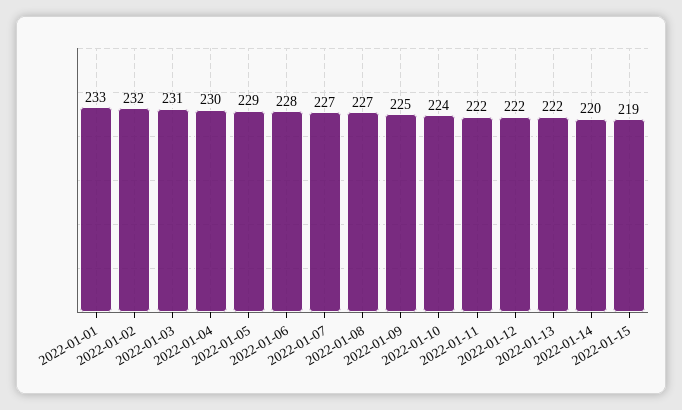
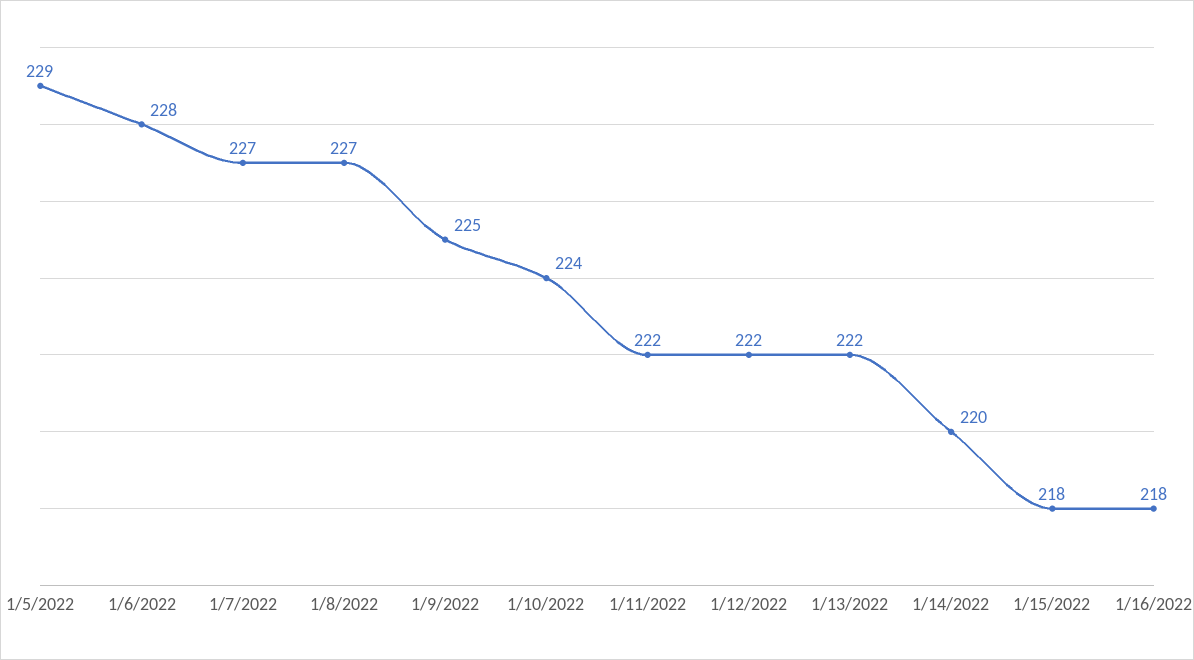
2022-01-01: 233 -> none
2022-01-02: 232 -> none
2022-01-03: 231 -> none
2022-01-04: 230 -> none
2022-01-15: 219 -> 218
1/16/2022: none -> 218

